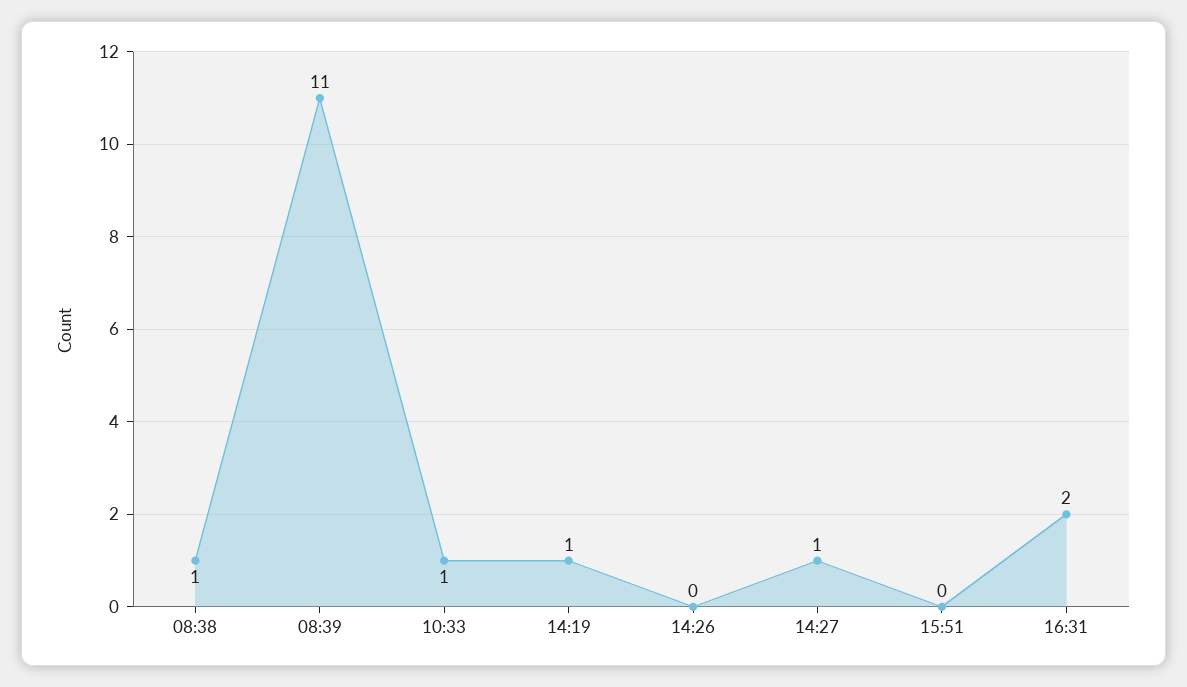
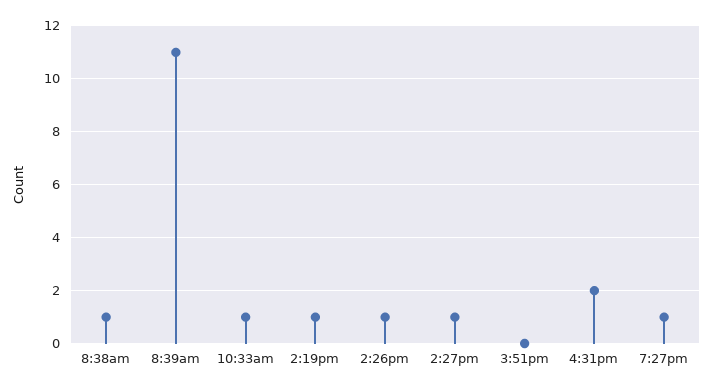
14:26: 0 -> 1
7:27pm: none -> 1

